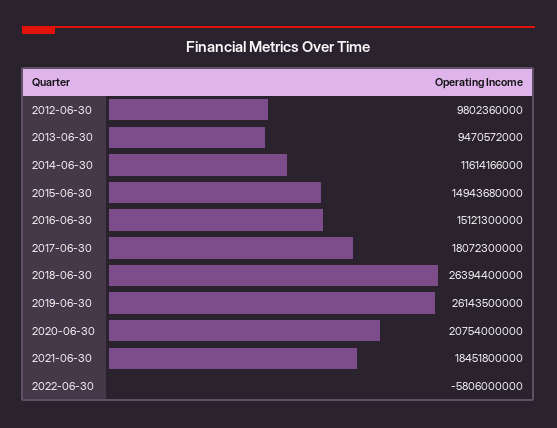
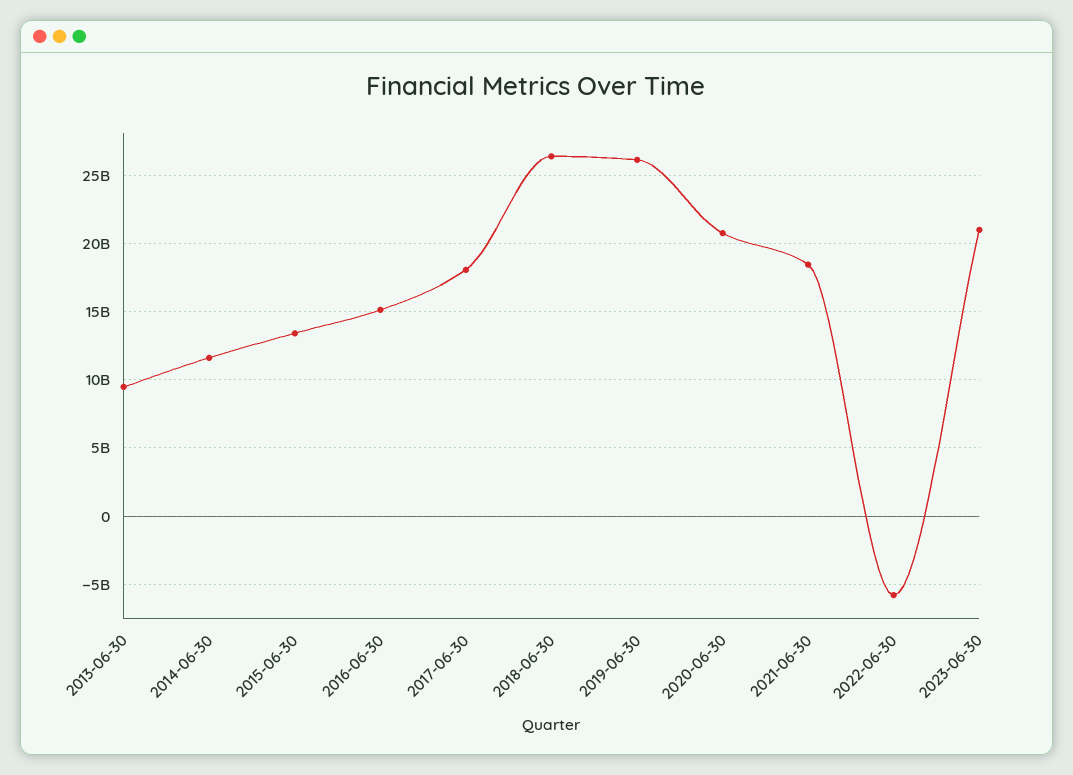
2012-06-30: 9802360000 -> none
2015-06-30: 14943680000 -> 13500000000
2023-06-30: none -> 21000000000

